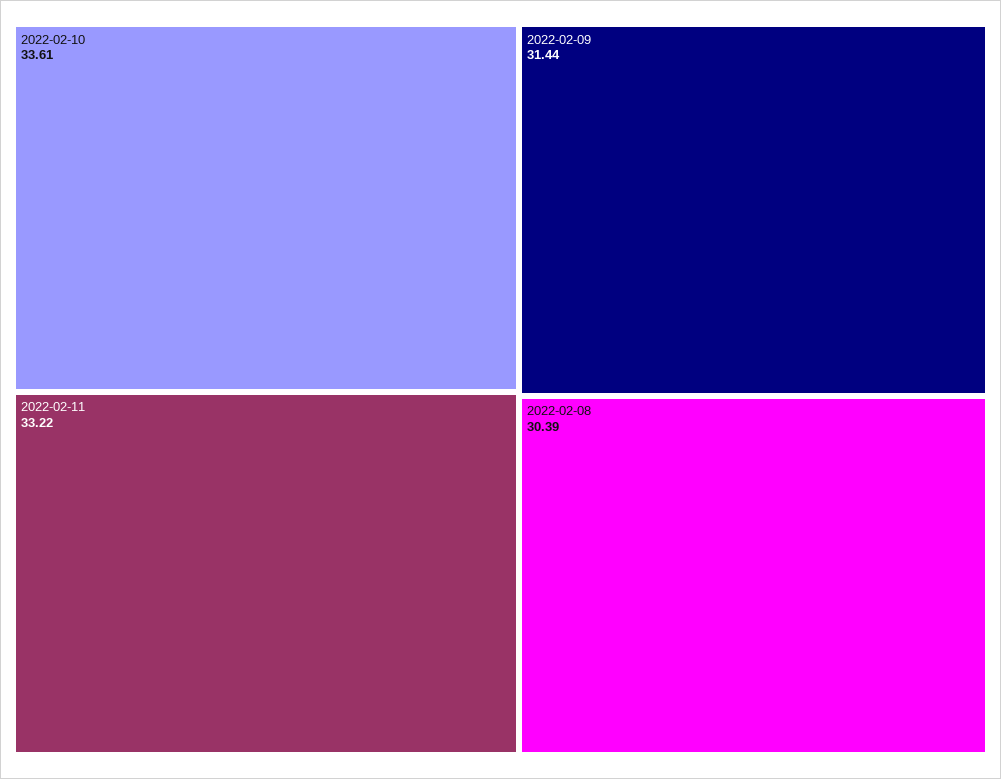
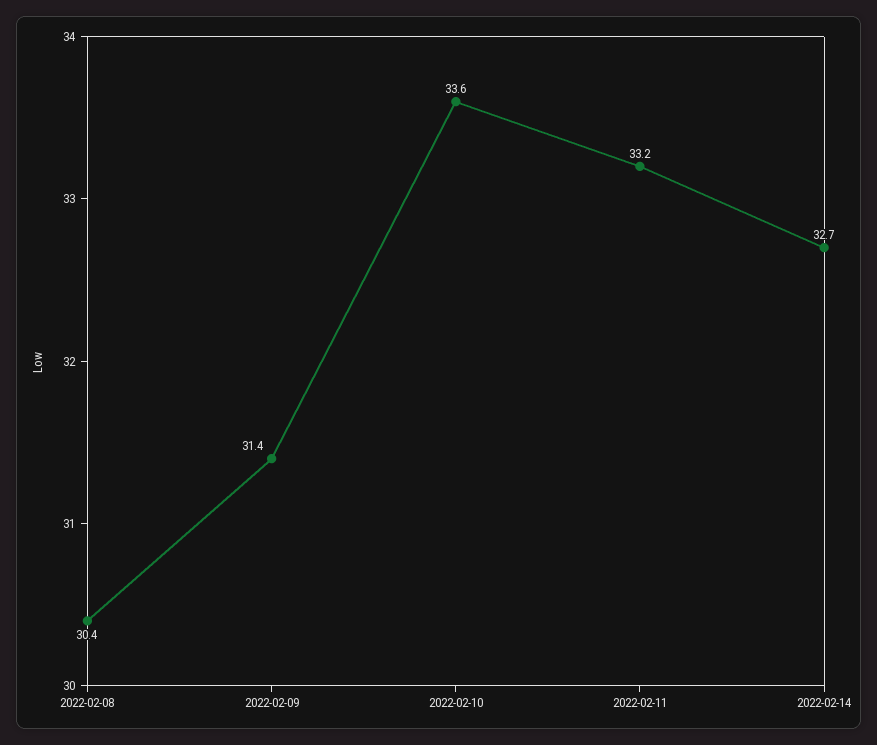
2022-02-14: none -> 32.7

